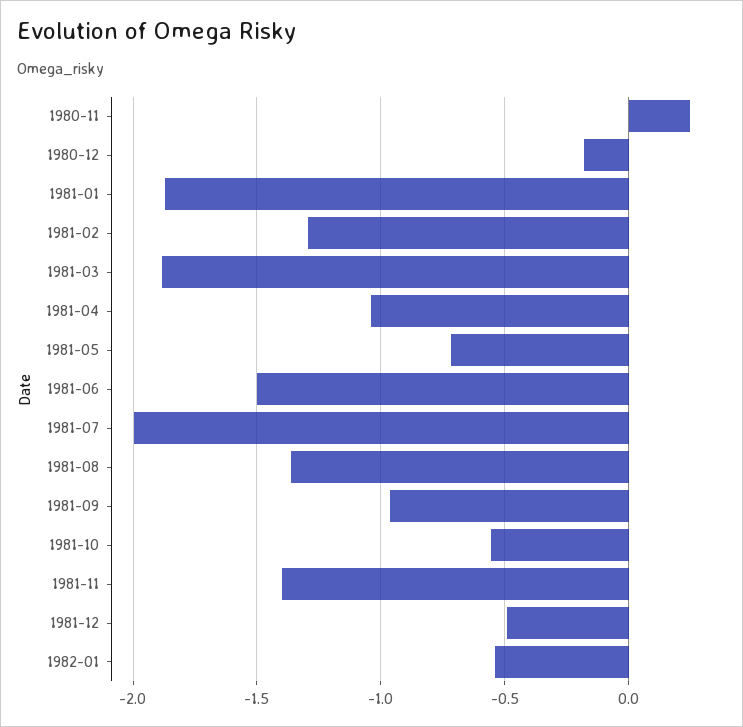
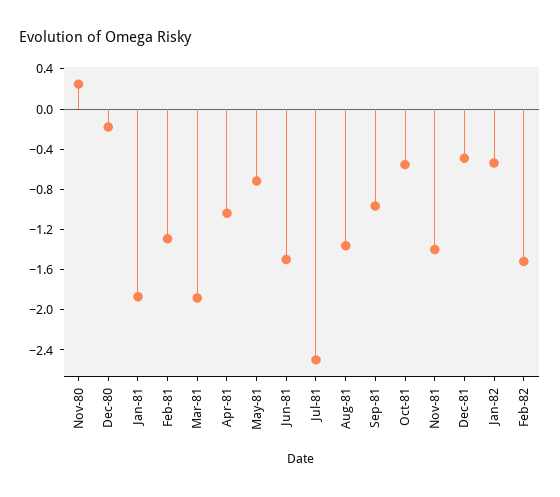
1981-07: -2 -> -2.5
Feb-82: none -> -1.5

